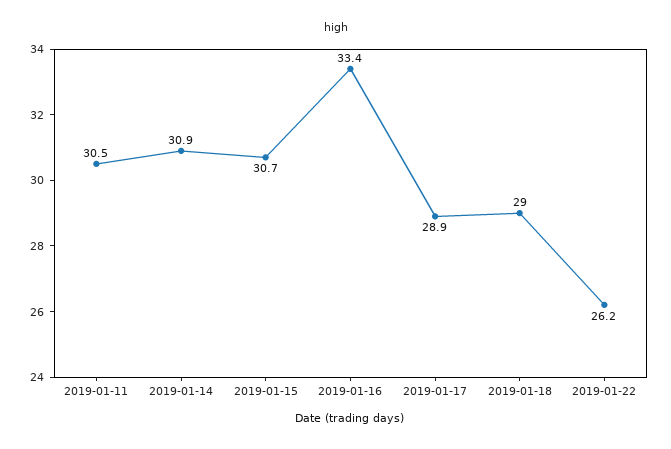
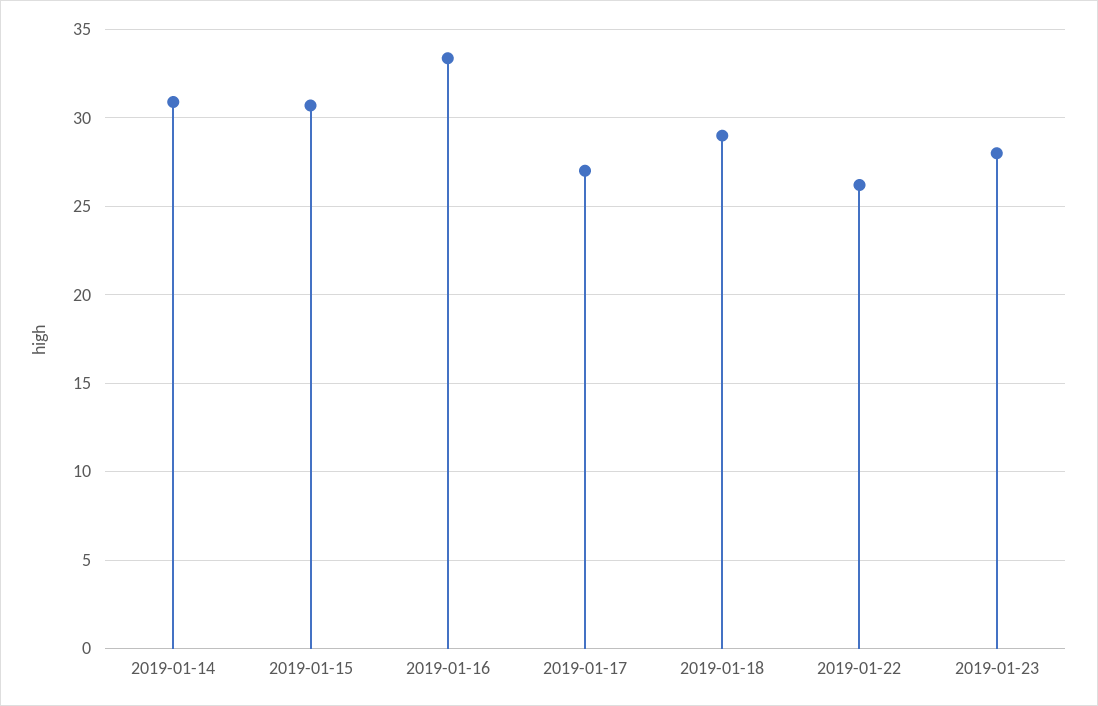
2019-01-11: 30.5 -> none
2019-01-17: 28.9 -> 27
2019-01-23: none -> 28

